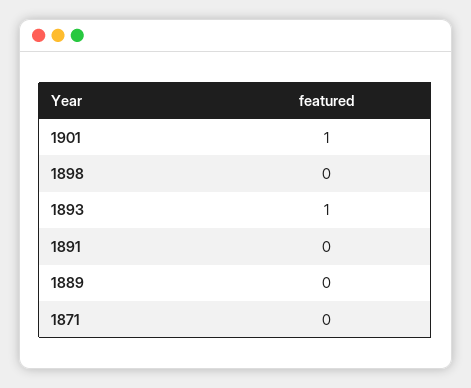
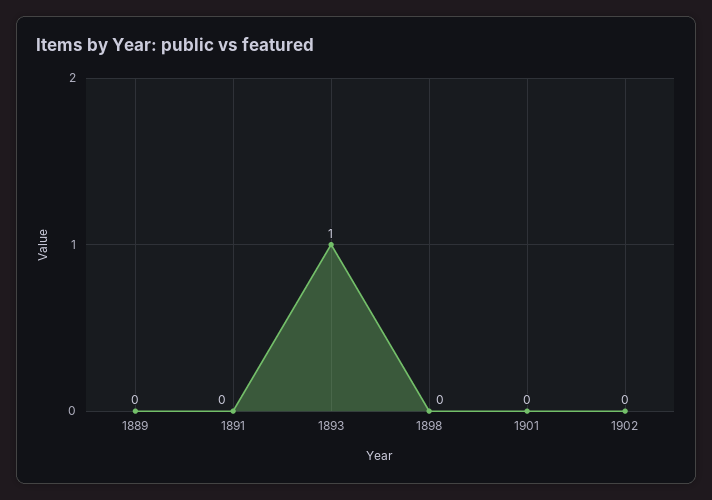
1901: 1 -> 0
1871: 0 -> none
1902: none -> 0

